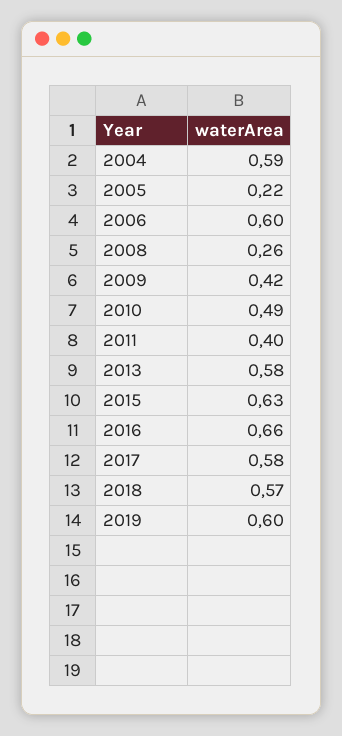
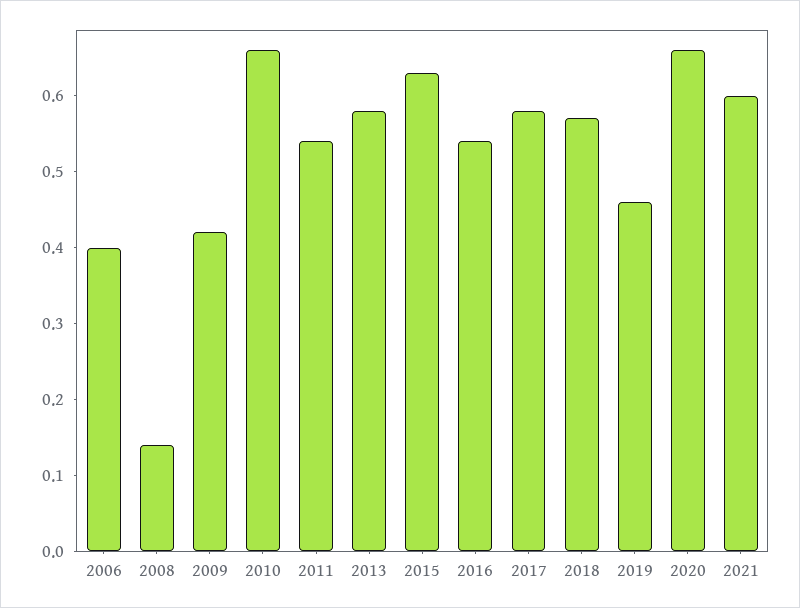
2004: 0.59 -> none
2005: 0.22 -> none
2006: 0.6 -> 0.4
2008: 0.26 -> 0.15
2010: 0.49 -> 0.65
2011: 0.4 -> 0.55
2016: 0.66 -> 0.55
2019: 0.6 -> 0.45
2020: none -> 0.65
2021: none -> 0.6

